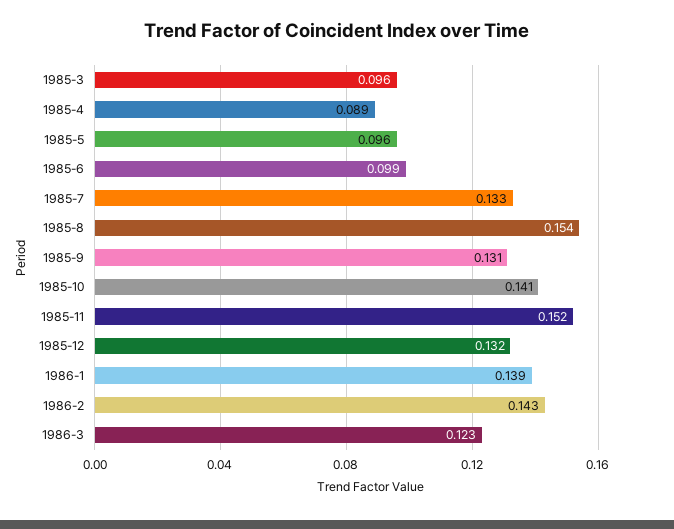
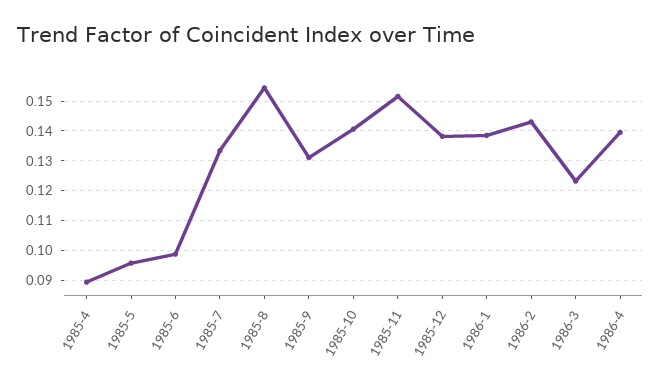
1985-3: 0.096 -> none
1985-12: 0.132 -> 0.1375
1986-4: none -> 0.14

